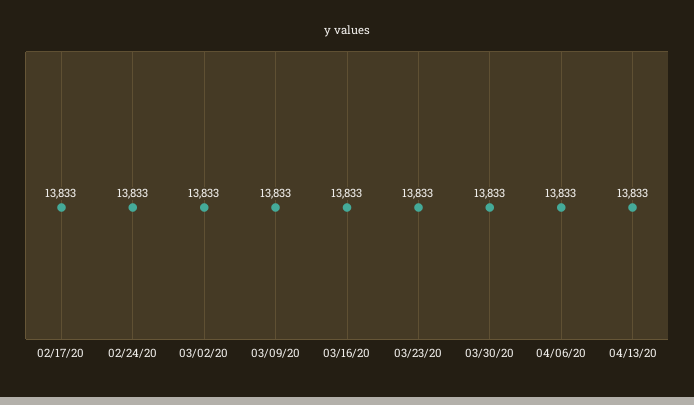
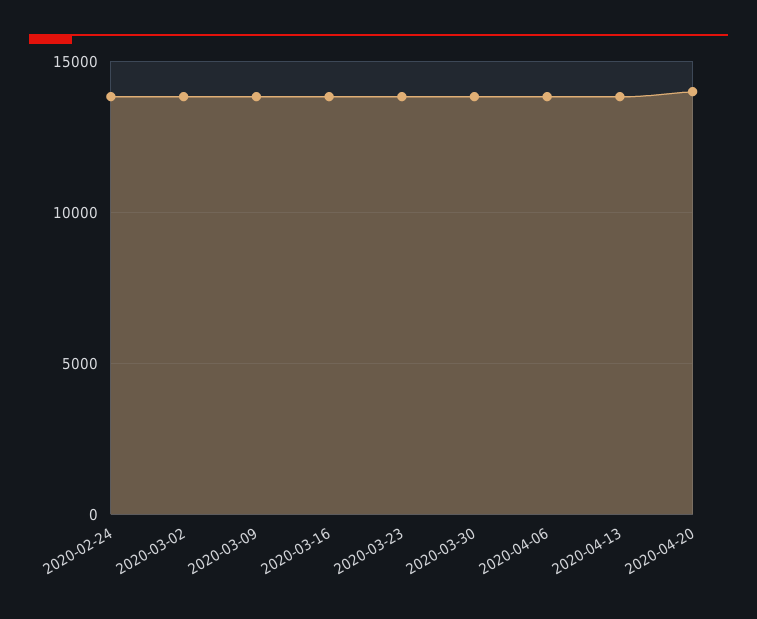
02/17/20: 13833 -> none
2020-04-20: none -> 14000

